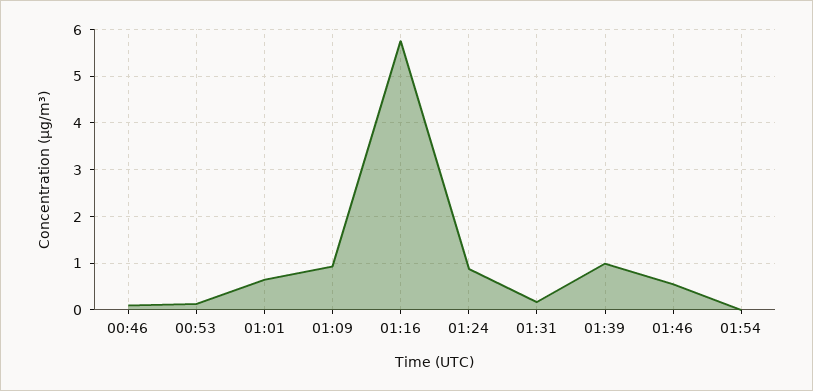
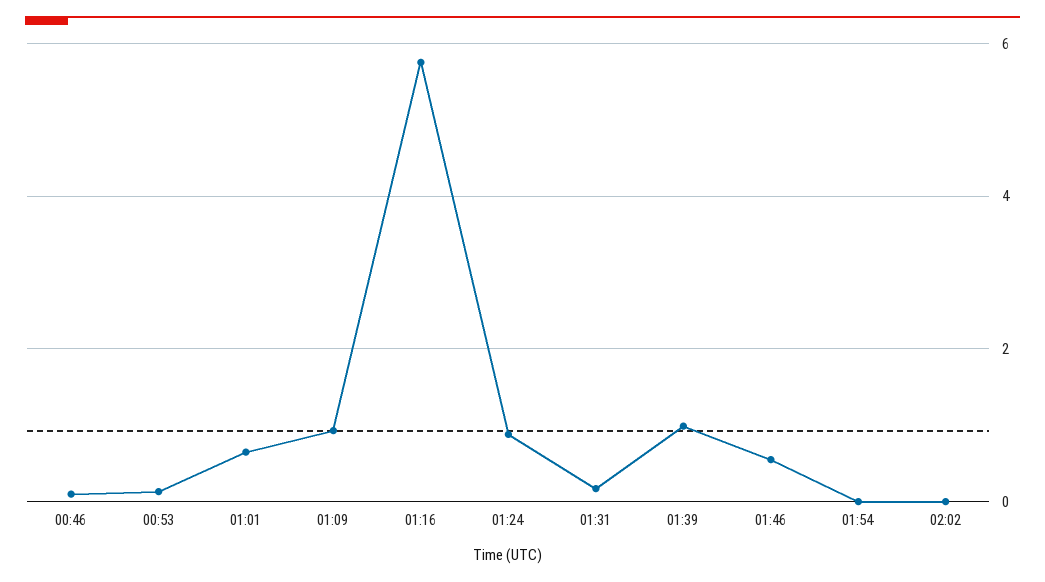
02:02: none -> 0

